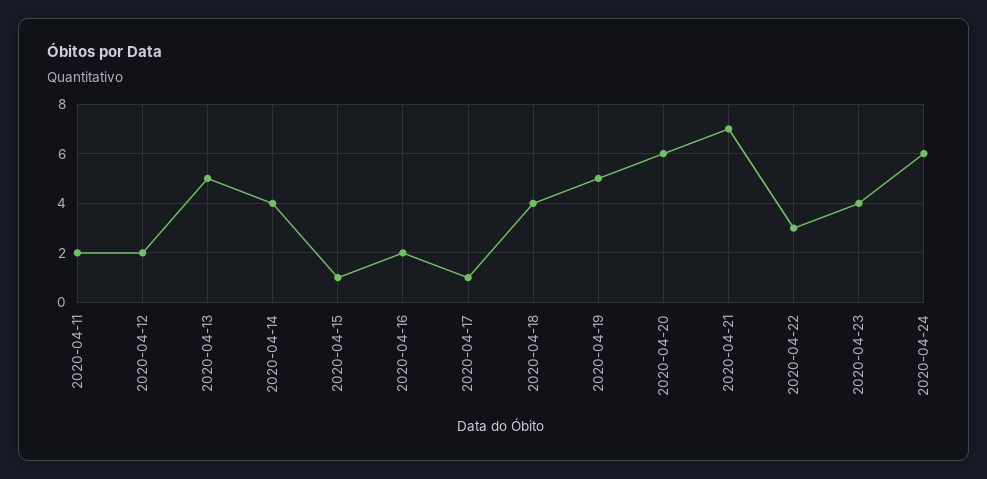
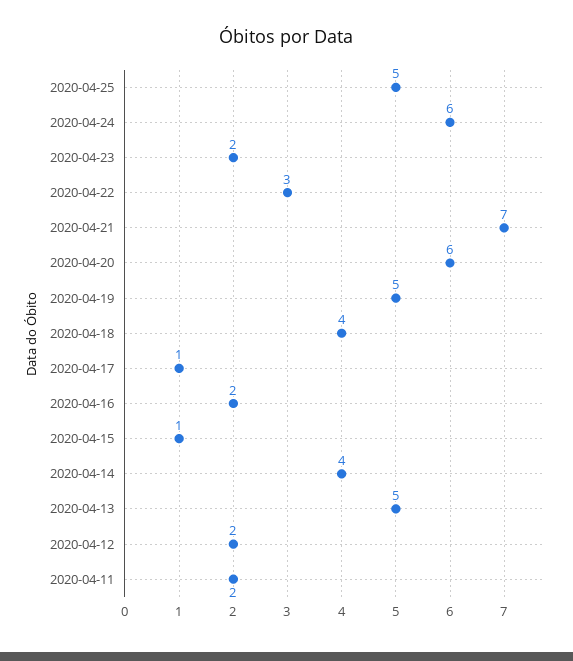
2020-04-23: 4 -> 2
2020-04-25: none -> 5

